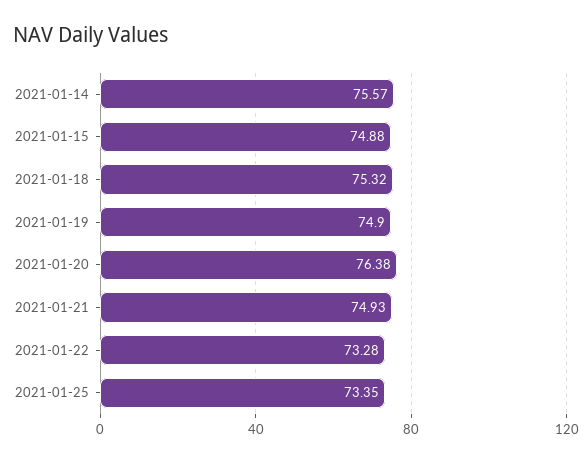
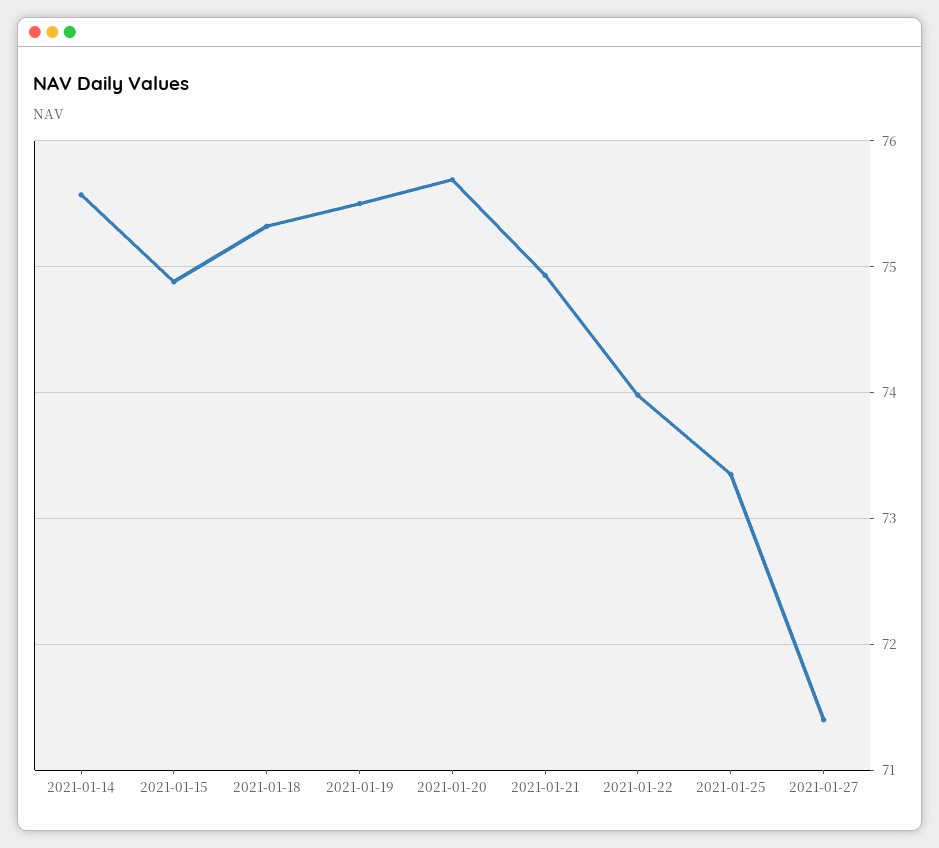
2021-01-19: 74.9 -> 75.5
2021-01-20: 76.38 -> 75.7
2021-01-22: 73.28 -> 74
2021-01-27: none -> 71.4

